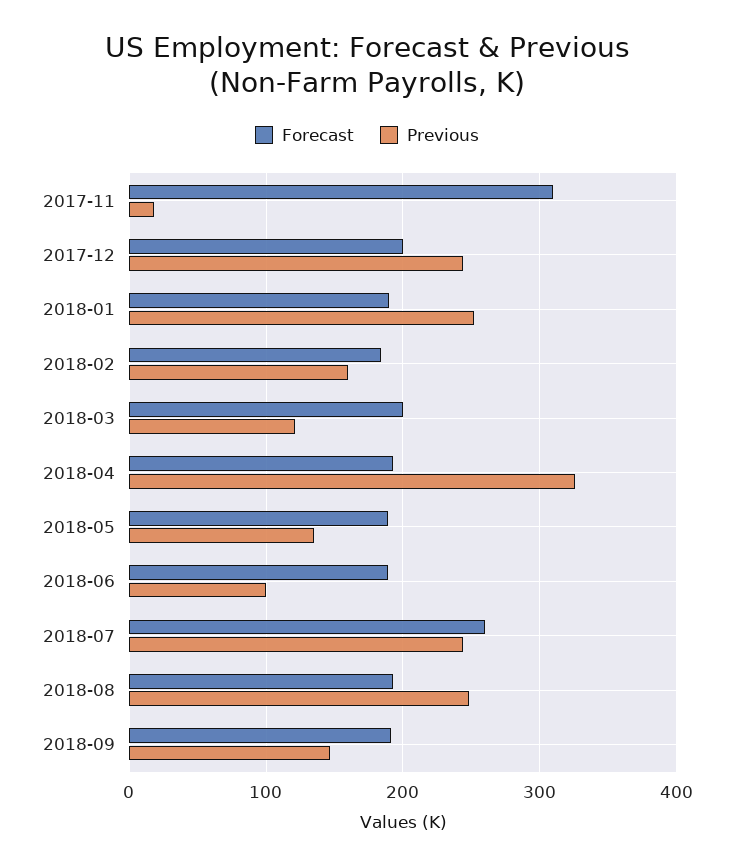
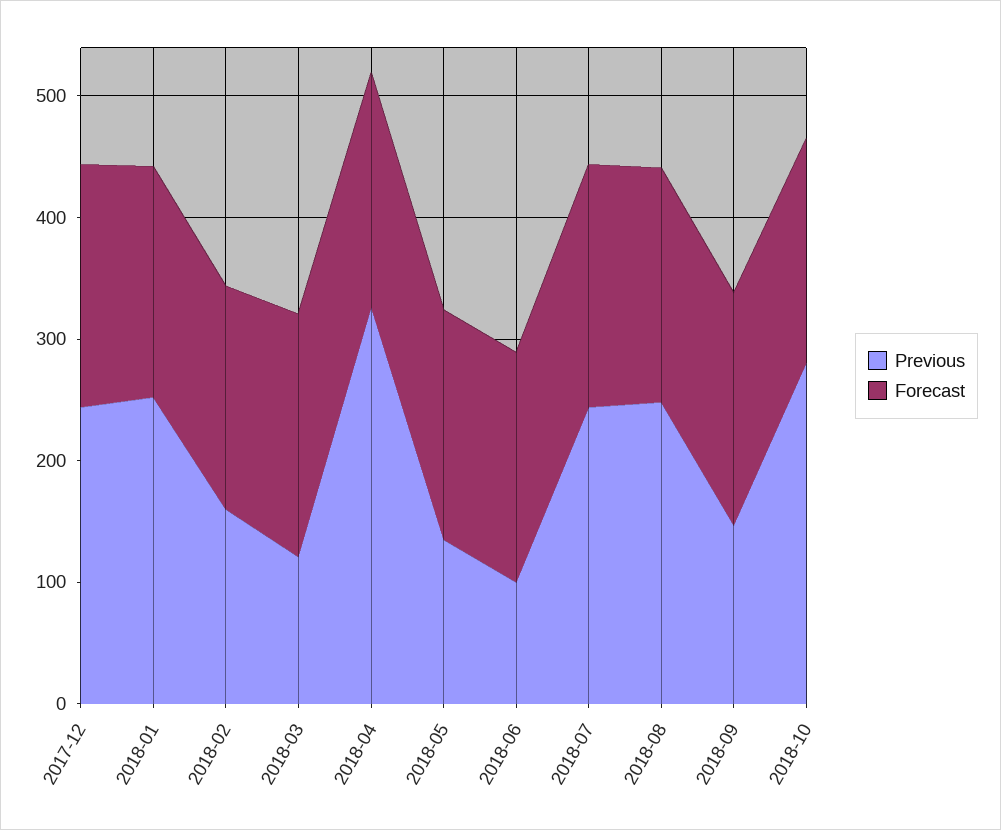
Forecast, 2017-11: 310 -> none
Previous, 2017-11: 20 -> none
Forecast, 2018-07: 260 -> 200
Previous, 2018-10: none -> 280
Forecast, 2018-10: none -> 180

